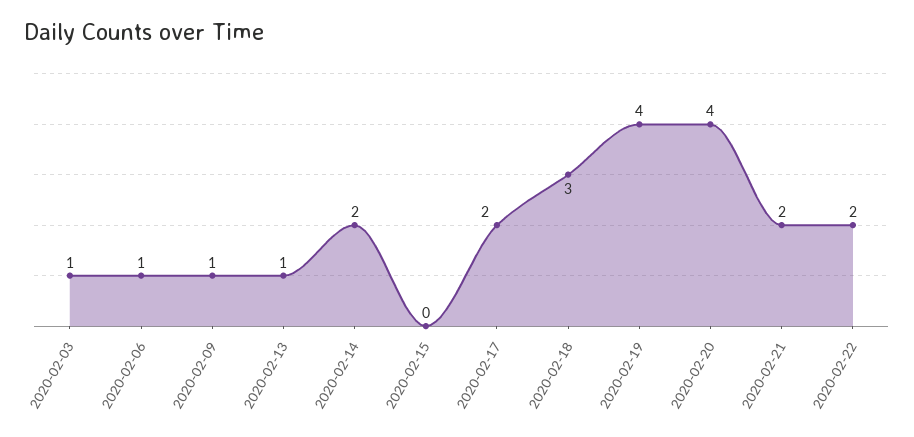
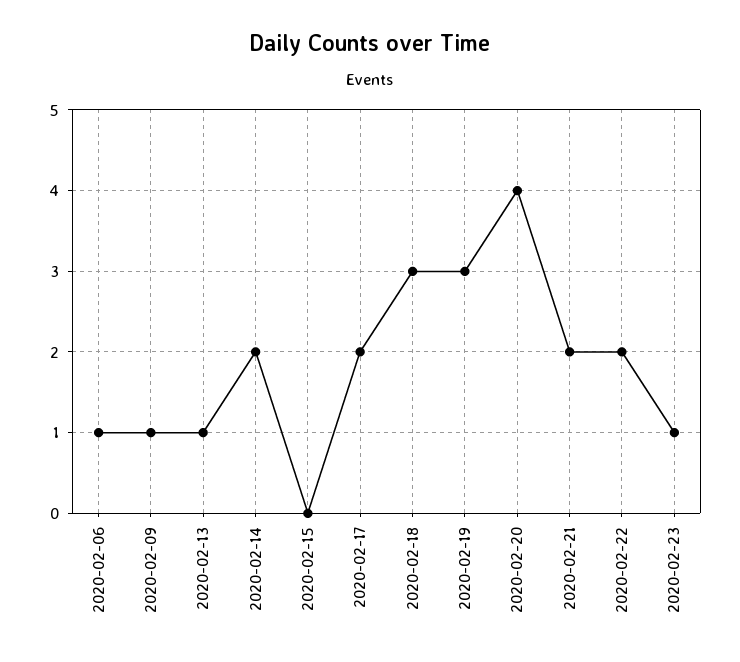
2020-02-03: 1 -> none
2020-02-19: 4 -> 3
2020-02-23: none -> 1

